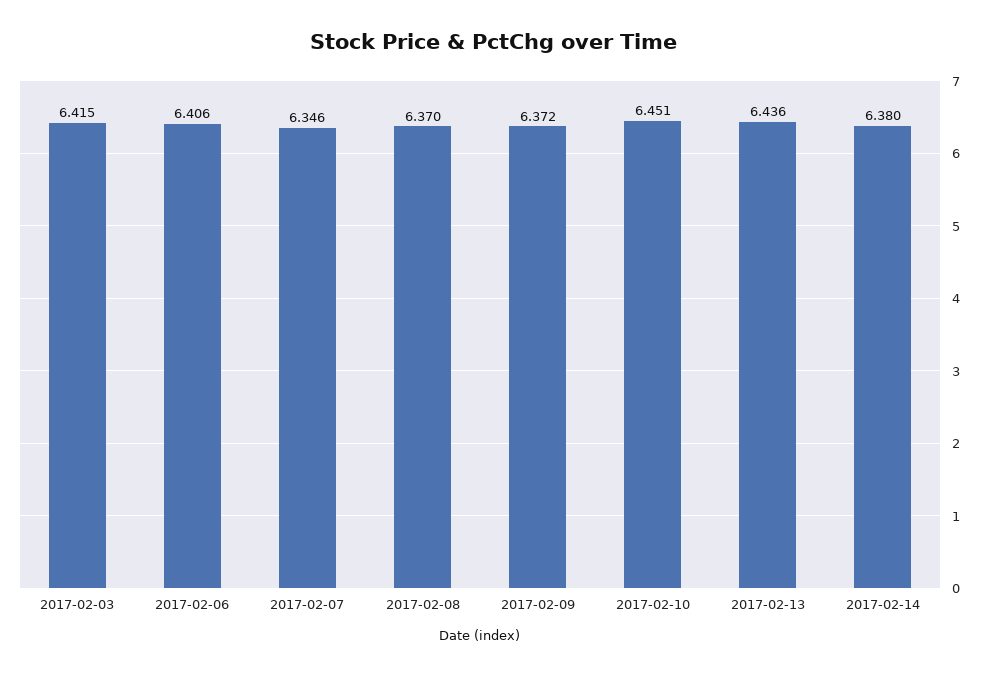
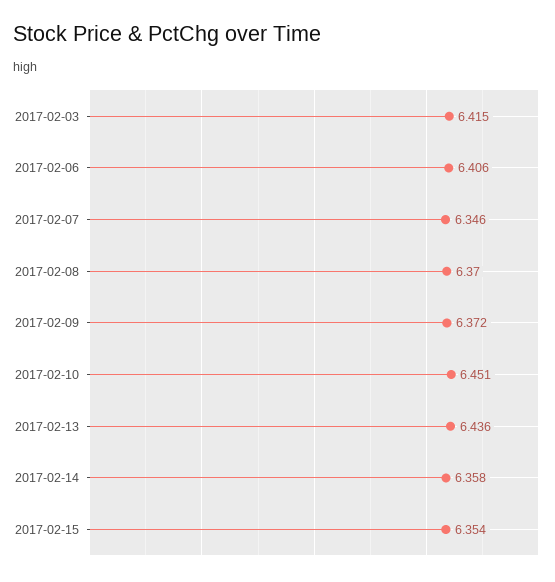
2017-02-14: 6.38 -> 6.358
2017-02-15: none -> 6.354

